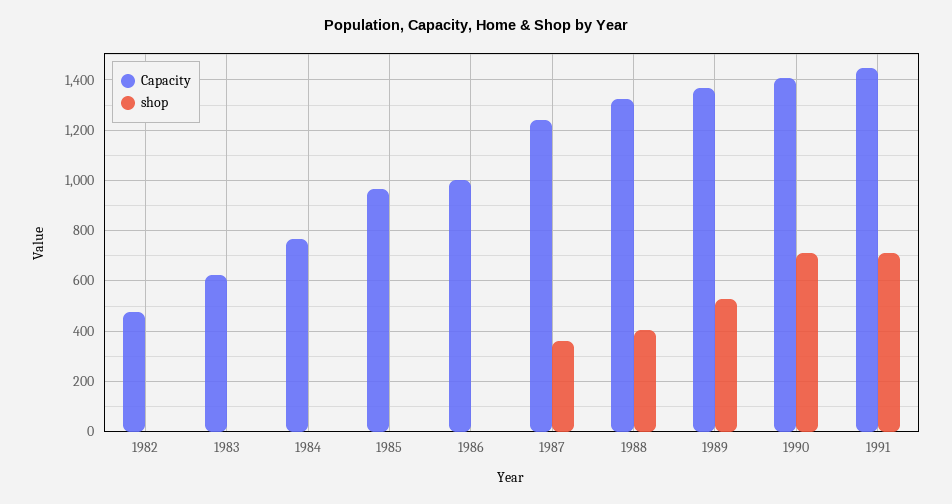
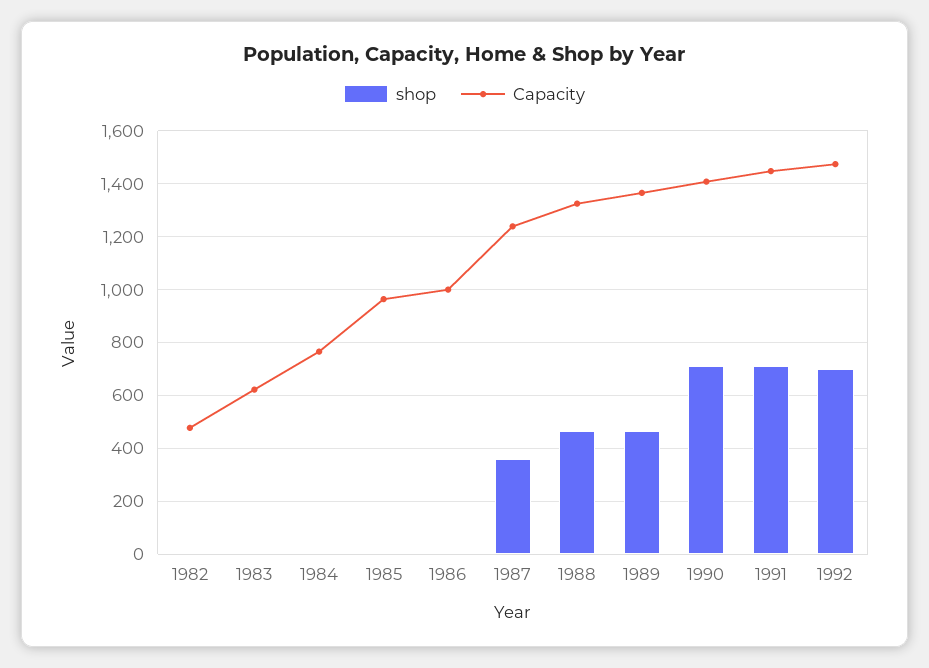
shop, 1988: 400 -> 475
shop, 1989: 525 -> 475
shop, 1992: none -> 700
Capacity, 1992: none -> 1475

